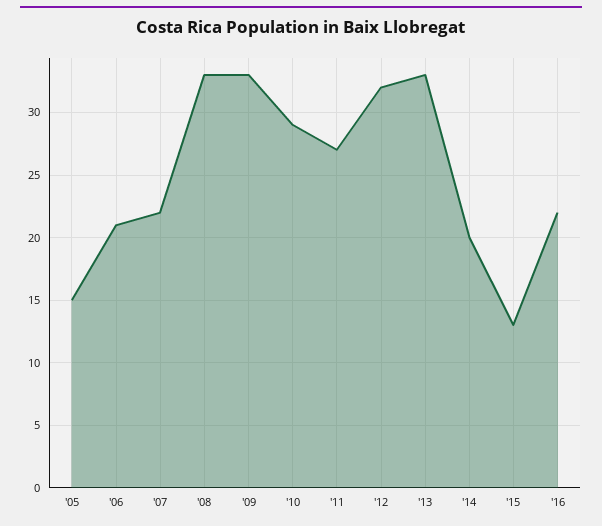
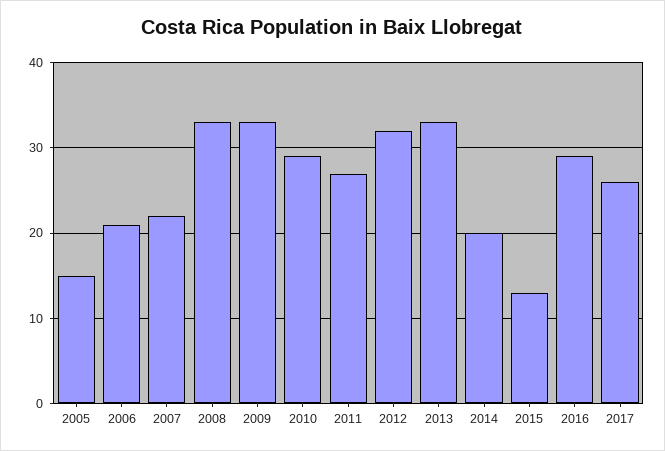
'16: 22 -> 29
2017: none -> 26

